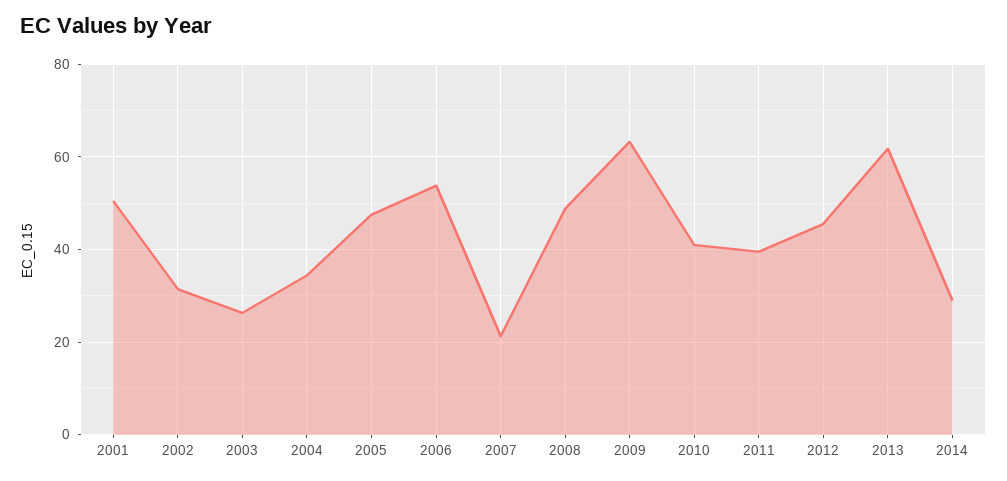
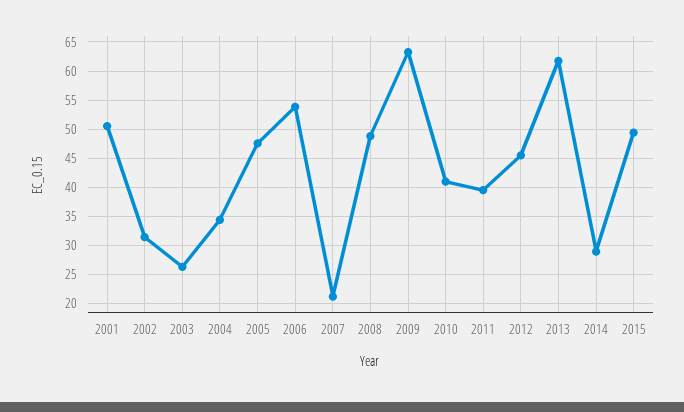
2015: none -> 50

